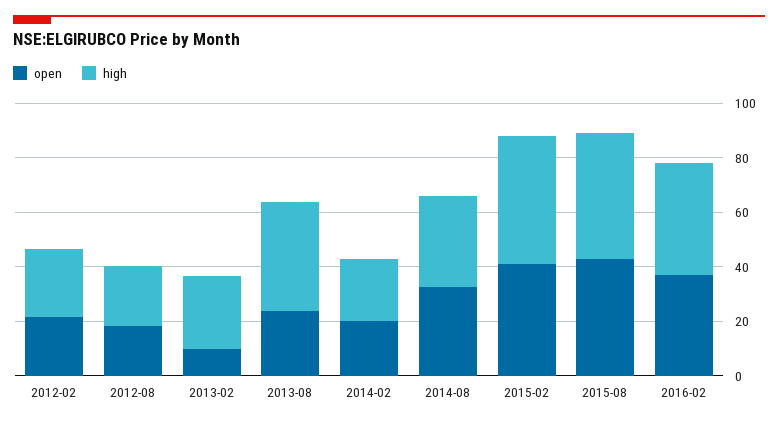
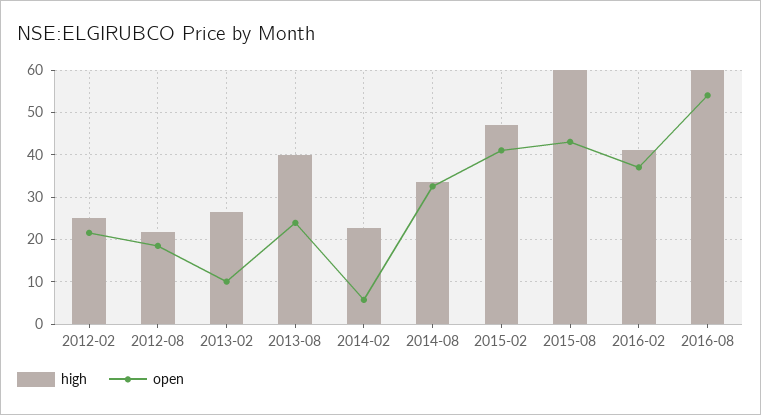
open, 2014-02: 20 -> 6
high, 2015-08: 45 -> 60
high, 2016-08: none -> 60
open, 2016-08: none -> 54

